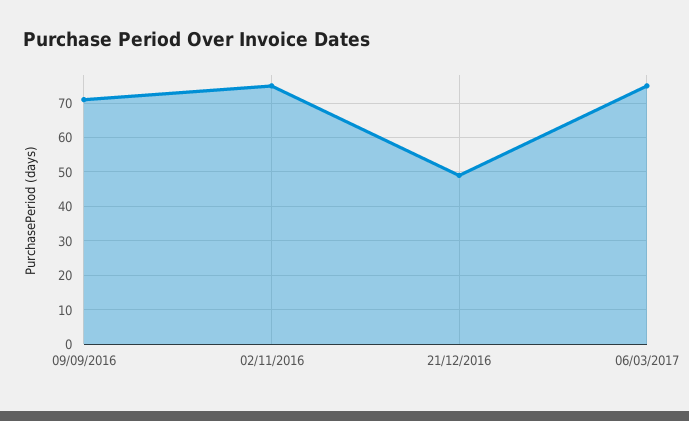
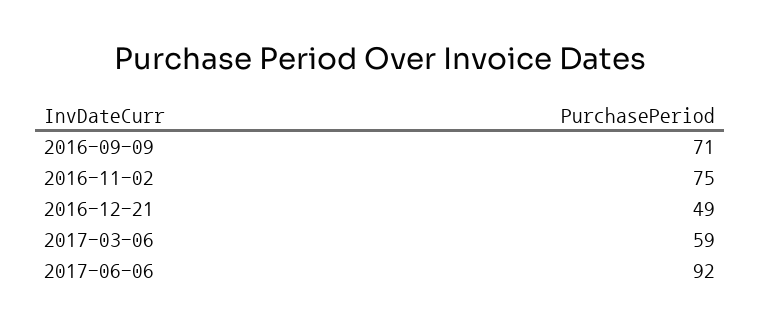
06/03/2017: 75 -> 59
2017-06-06: none -> 92

